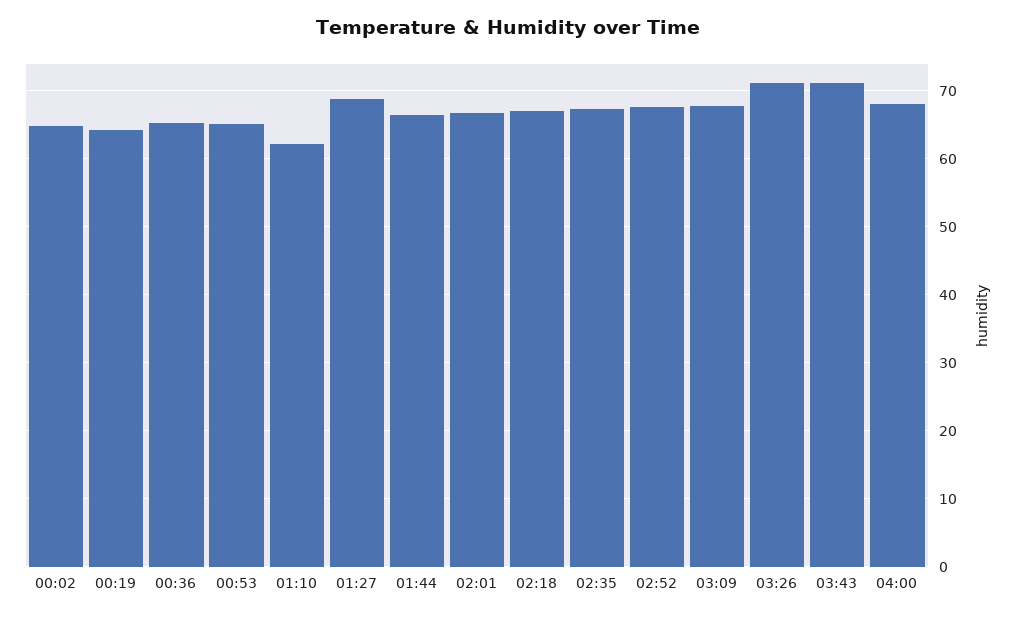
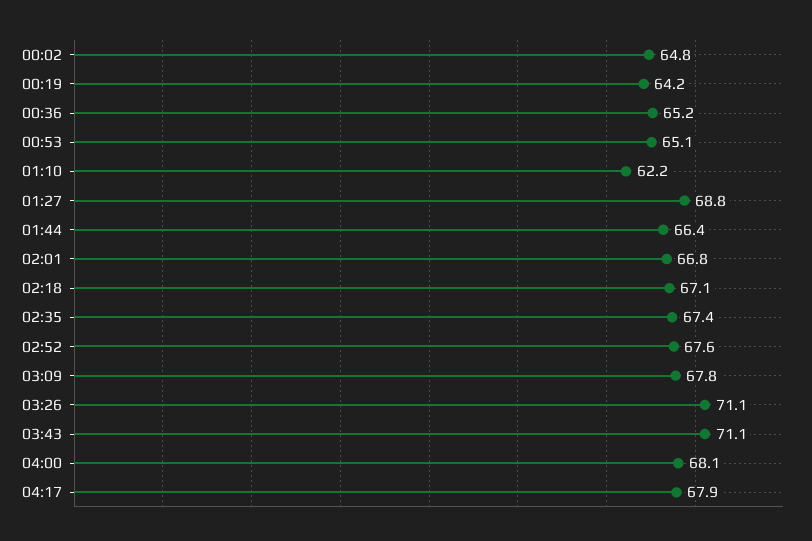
04:17: none -> 67.9

